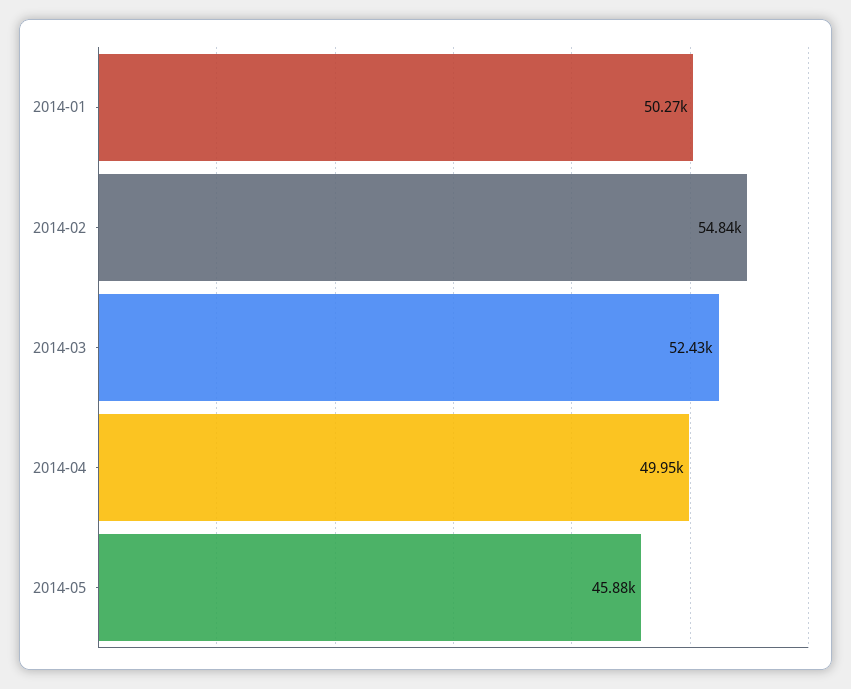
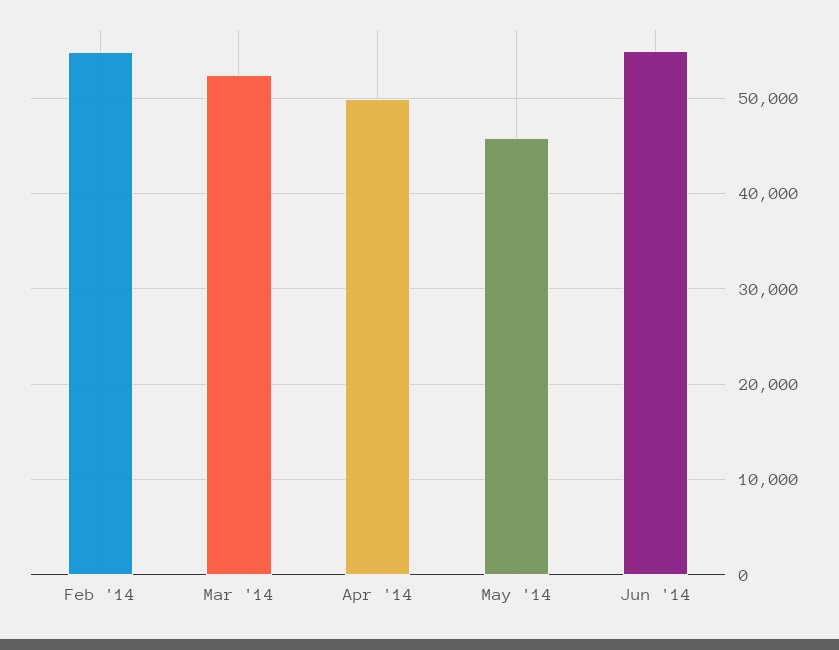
2014-01: 50270 -> none
Jun '14: none -> 55000

